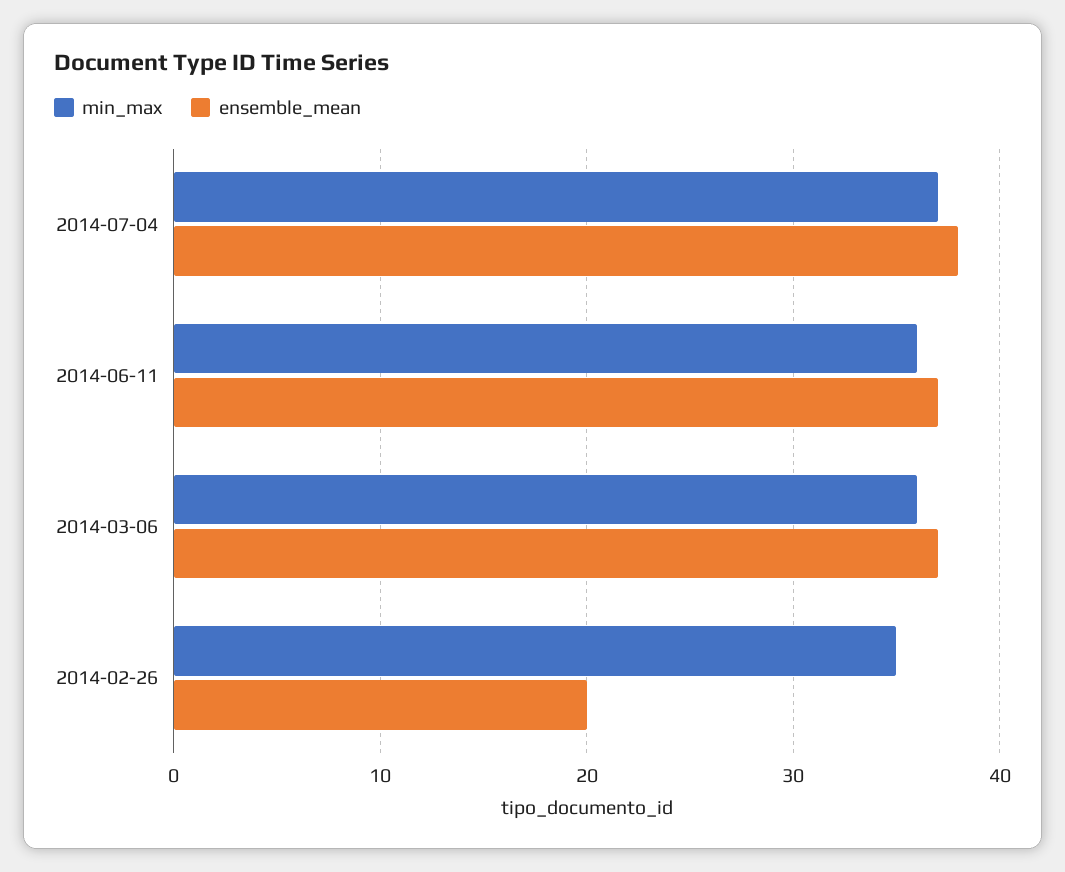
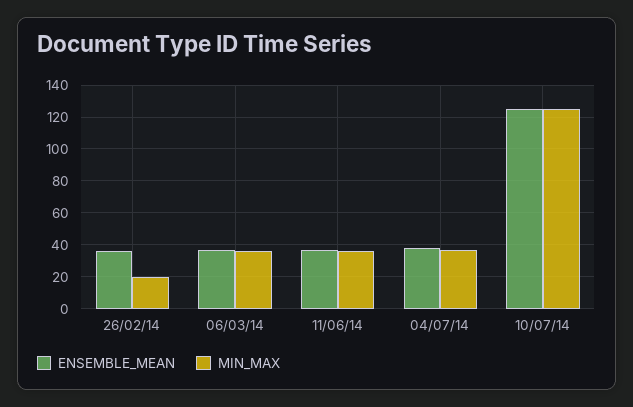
min_max, 2014-02-26: 35 -> 20
ensemble_mean, 2014-02-26: 20 -> 35
ensemble_mean, 10/07/14: none -> 125
min_max, 10/07/14: none -> 125

